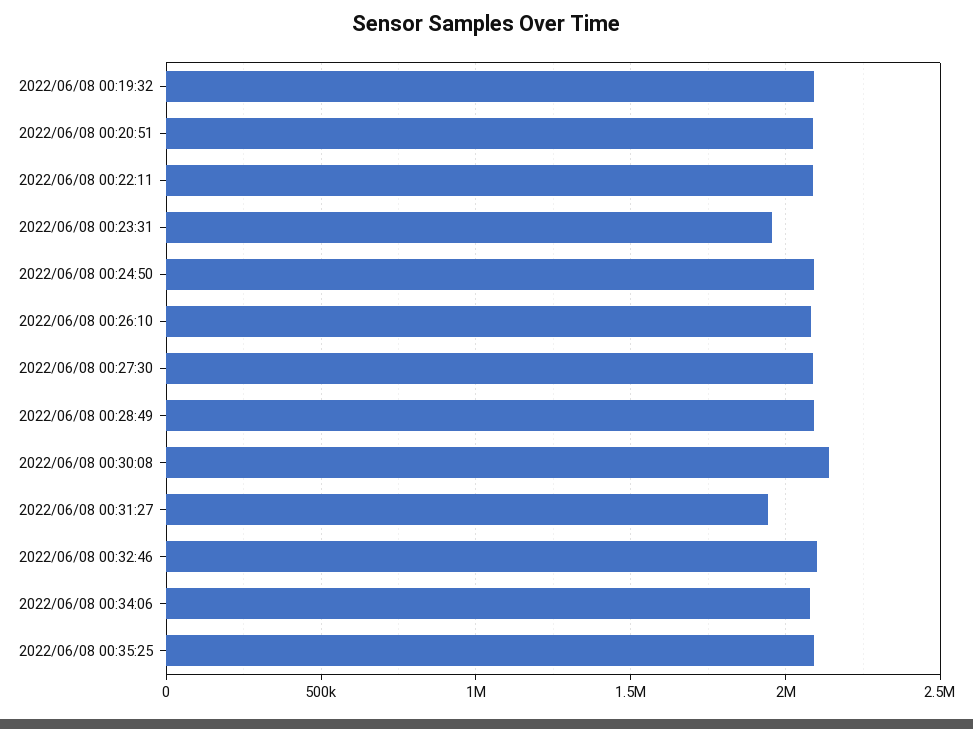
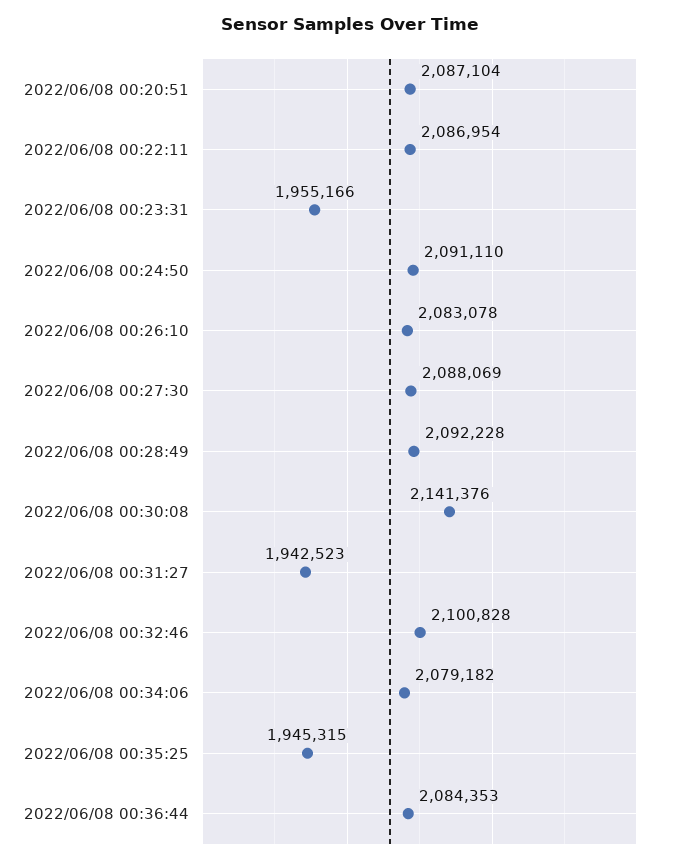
2022/06/08 00:19:32: 2100000 -> none
2022/06/08 00:35:25: 2100000 -> 1945315
2022/06/08 00:36:44: none -> 2084353

